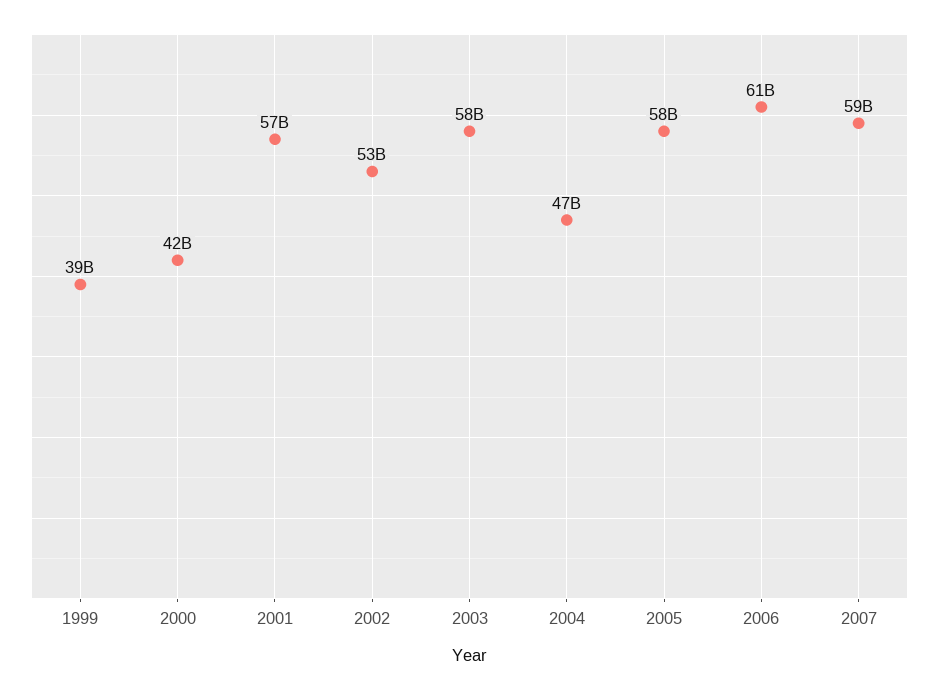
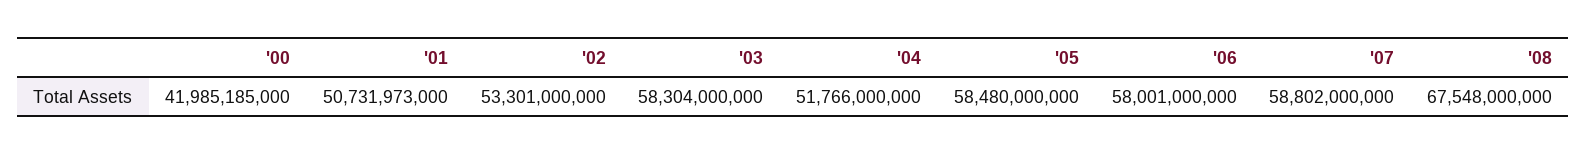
1999: 39000000000 -> none
2001: 57000000000 -> 50731973000
2004: 47000000000 -> 51766000000
2006: 61000000000 -> 58001000000
'08: none -> 67548000000

